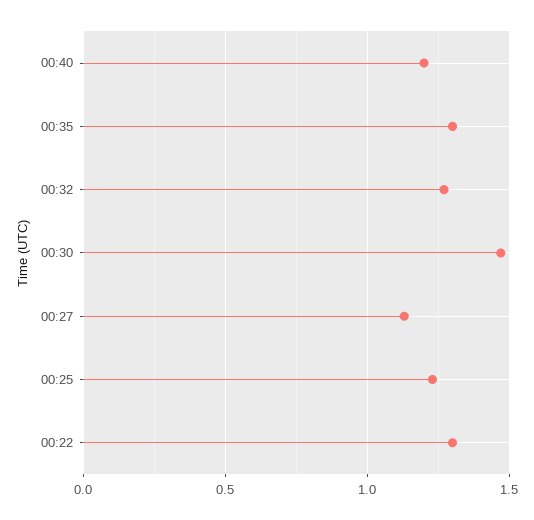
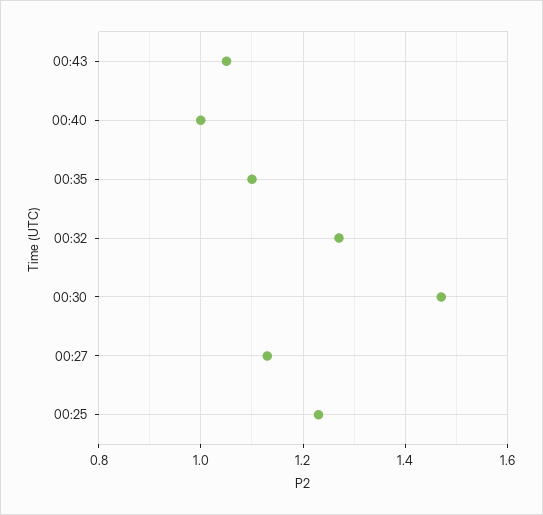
00:40: 1.2 -> 1
00:35: 1.3 -> 1.1
00:22: 1.3 -> none
00:43: none -> 1.05

